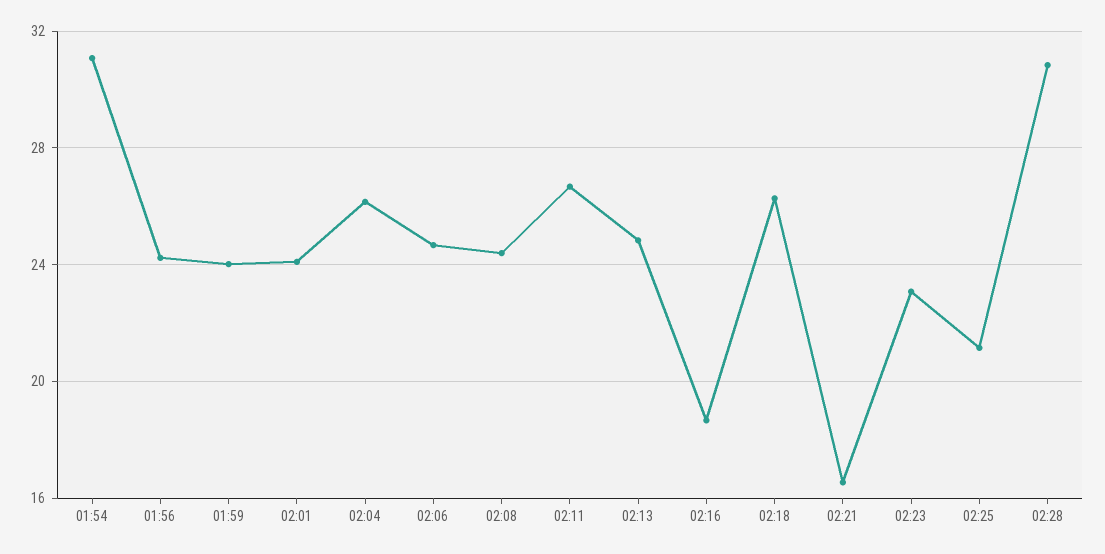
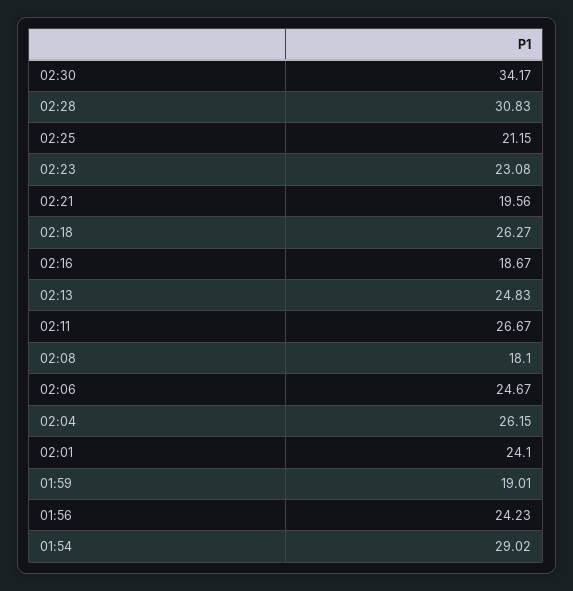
01:54: 31 -> 29.02
01:59: 24 -> 19.01
02:08: 24.5 -> 18.1
02:21: 16.5 -> 19.56
02:30: none -> 34.17

